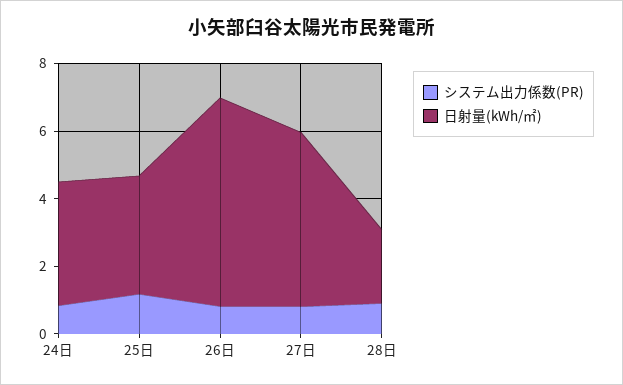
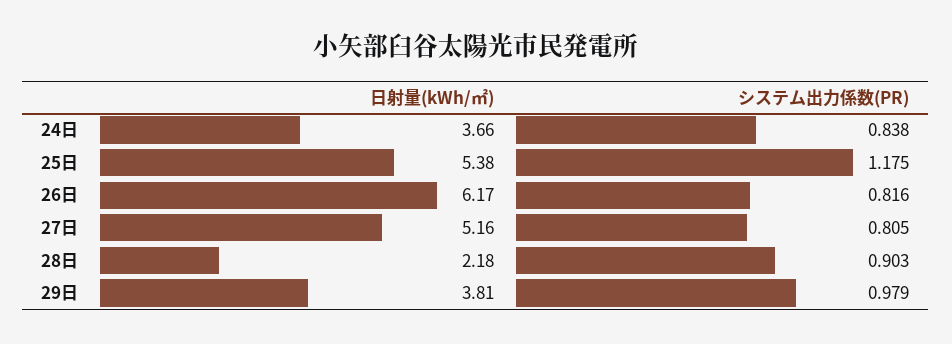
日射量(kWh/㎡), 25日: 3.5 -> 5.38
日射量(kWh/㎡), 29日: none -> 3.81
システム出力係数(PR), 29日: none -> 0.979

